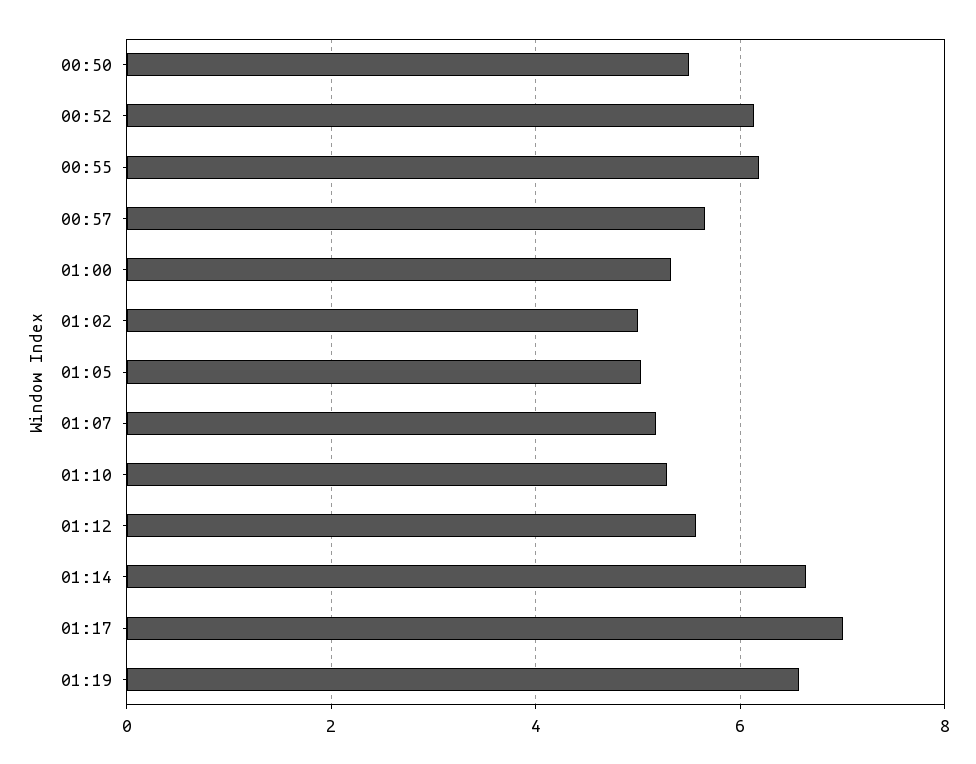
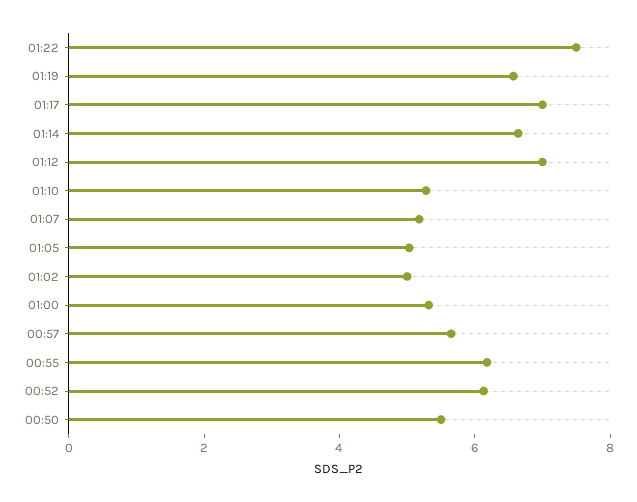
01:12: 5.6 -> 7
01:22: none -> 7.5

